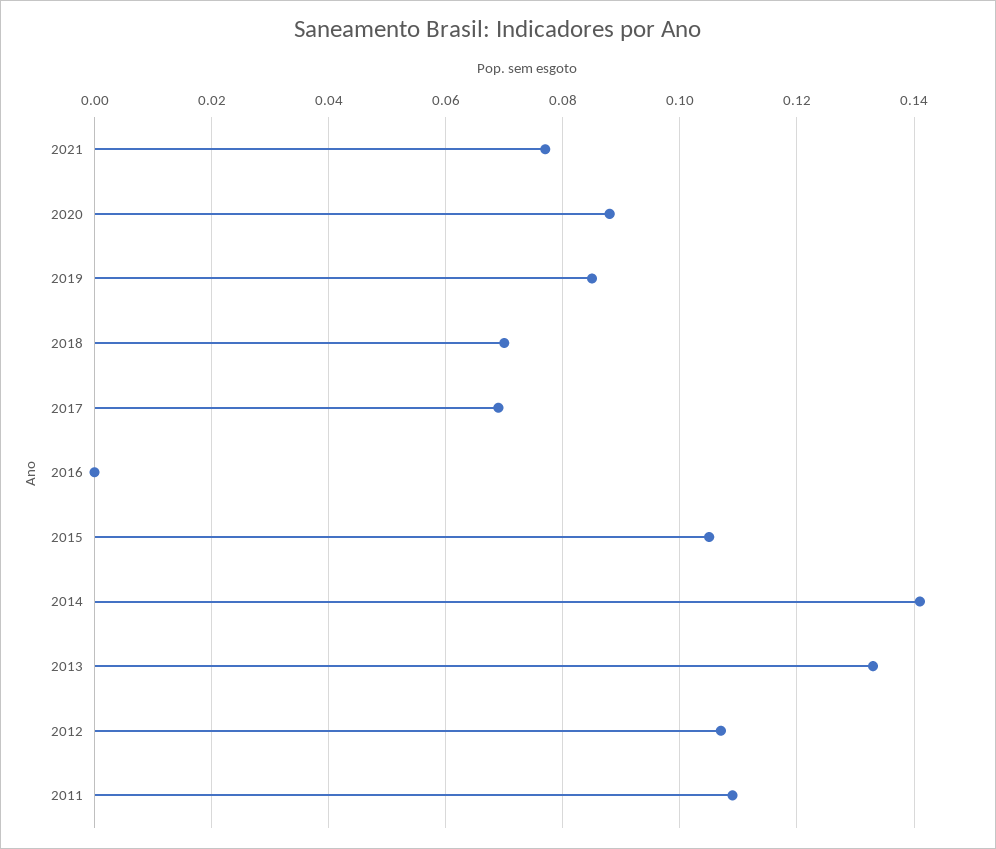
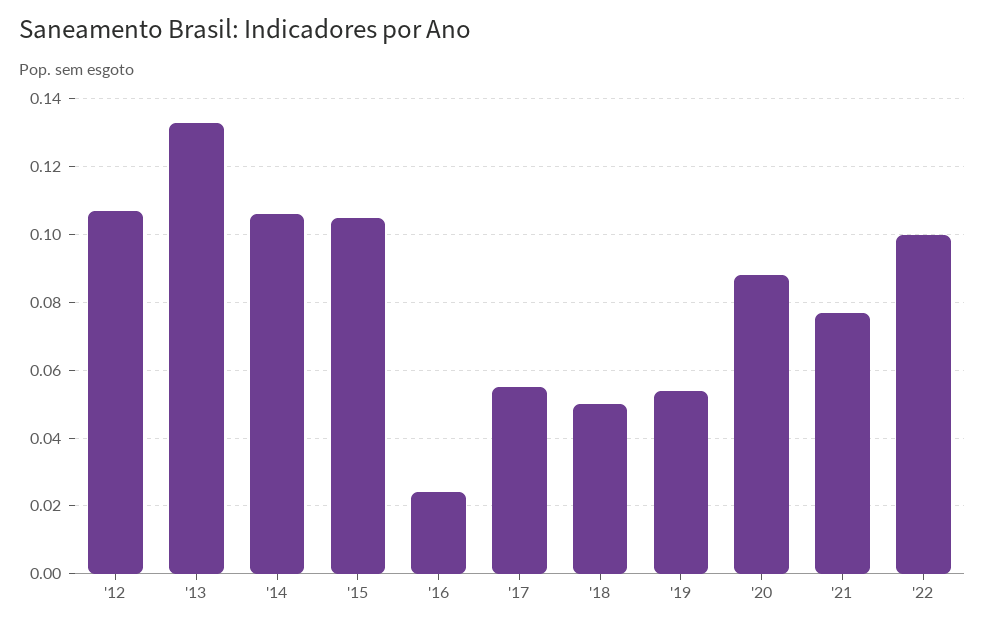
2019: 0.085 -> 0.055
2018: 0.07 -> 0.05
2017: 0.07 -> 0.055
2016: 0 -> 0.025
2014: 0.14 -> 0.105
2011: 0.11 -> none
'22: none -> 0.1

